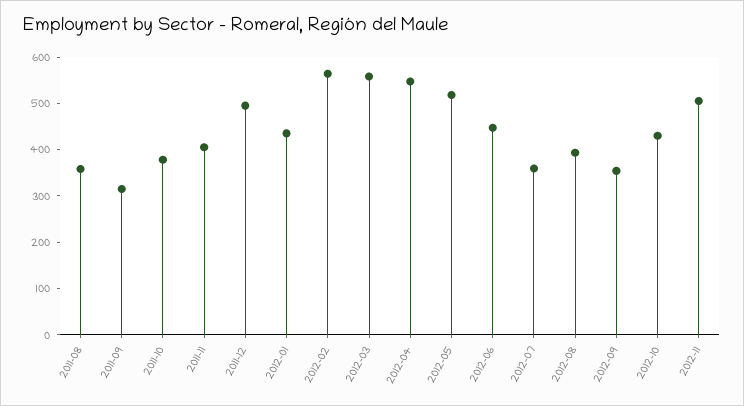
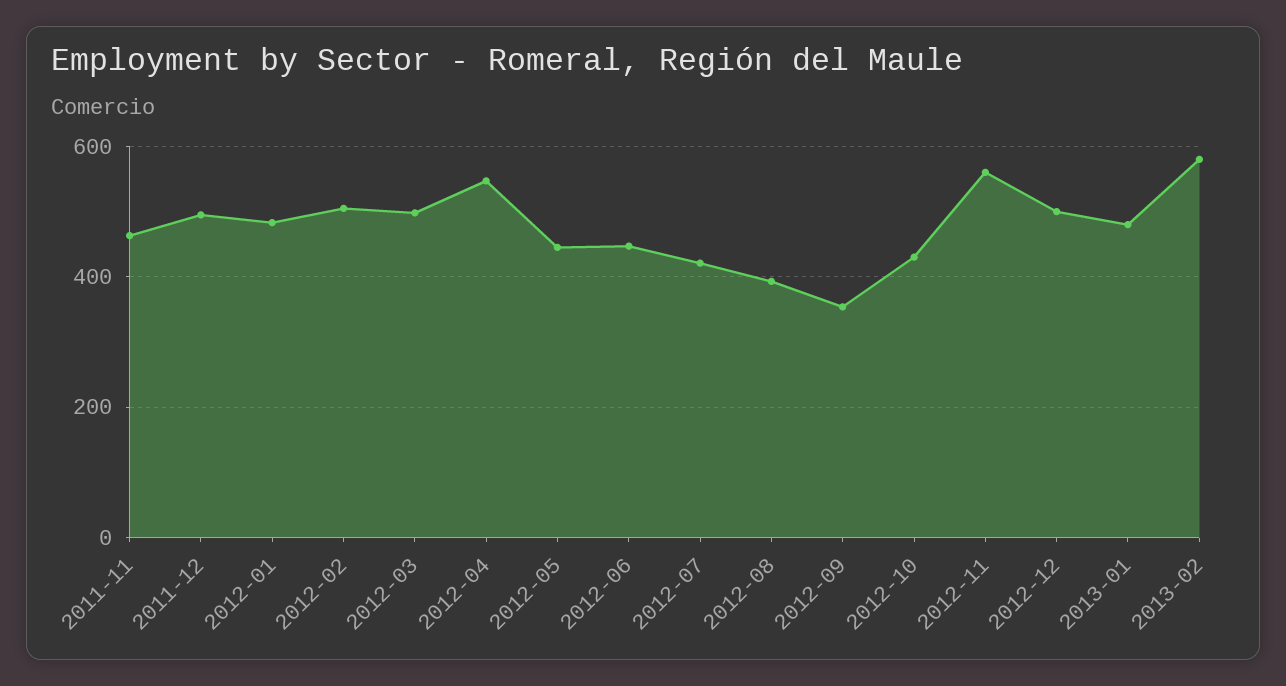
2011-08: 360 -> none
2011-09: 320 -> none
2011-10: 380 -> none
2011-11: 400 -> 460
2012-01: 440 -> 480
2012-02: 560 -> 500
2012-03: 560 -> 500
2012-05: 520 -> 440
2012-07: 360 -> 420
2012-11: 500 -> 560
2012-12: none -> 500
2013-01: none -> 480
2013-02: none -> 580

